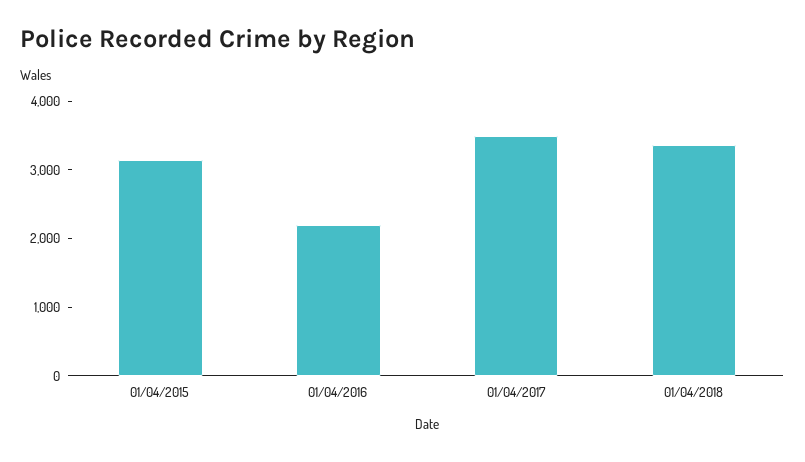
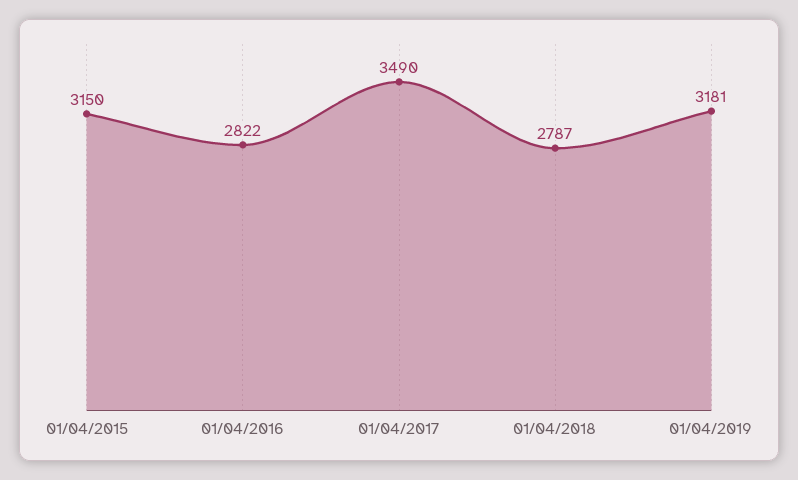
01/04/2016: 2200 -> 2822
01/04/2018: 3400 -> 2787
01/04/2019: none -> 3181

